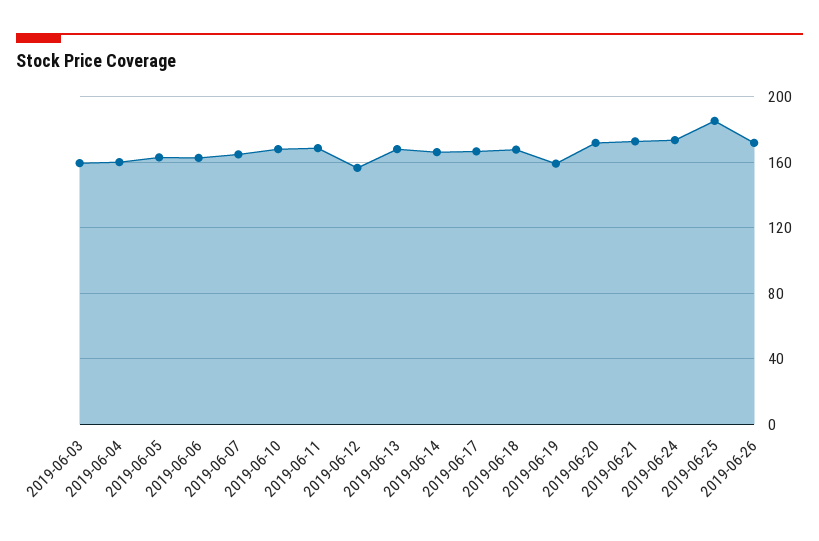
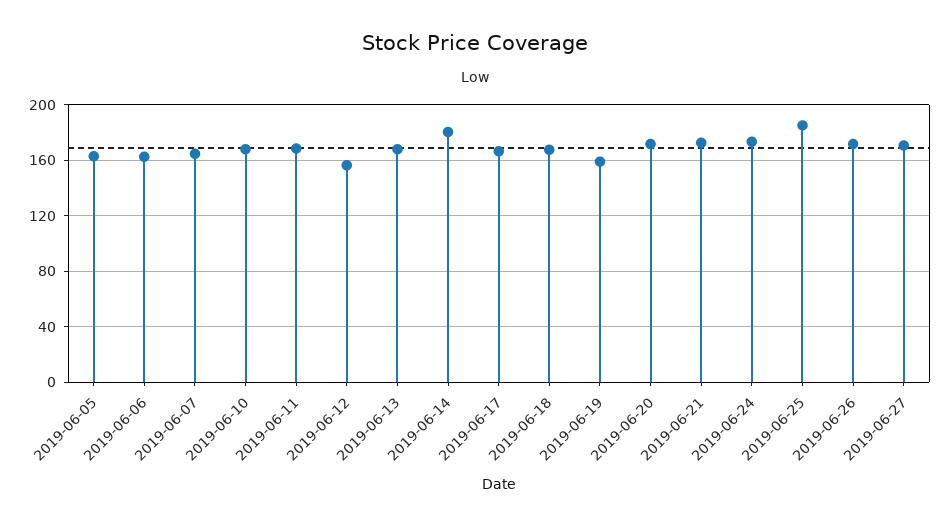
2019-06-03: 160 -> none
2019-06-04: 160 -> none
2019-06-14: 165 -> 180
2019-06-27: none -> 170

